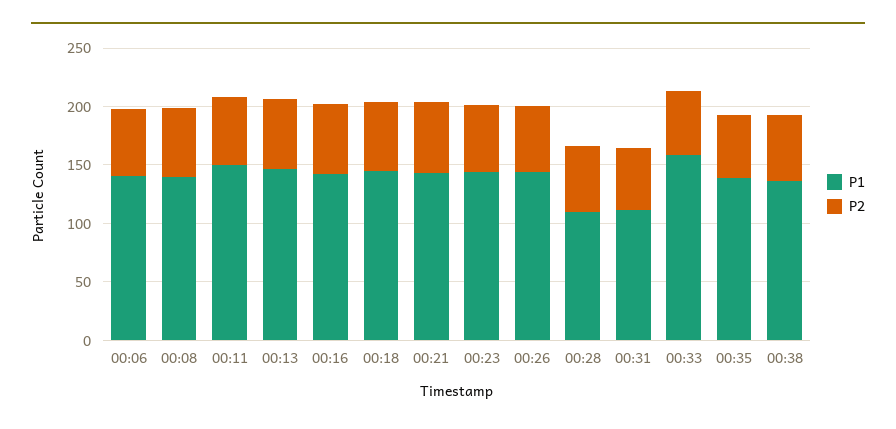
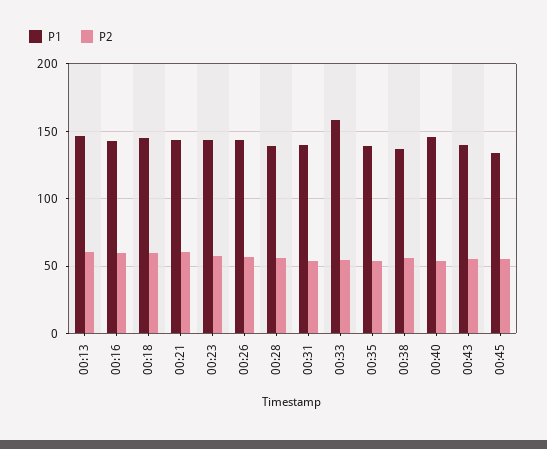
P1, 00:06: 140 -> none
P2, 00:06: 60 -> none
P1, 00:08: 140 -> none
P2, 00:08: 60 -> none
P1, 00:11: 150 -> none
P2, 00:11: 60 -> none
P1, 00:28: 110 -> 140
P1, 00:31: 110 -> 140
P1, 00:40: none -> 145
P2, 00:40: none -> 55
P1, 00:43: none -> 140
P2, 00:43: none -> 55
P1, 00:45: none -> 135
P2, 00:45: none -> 55

